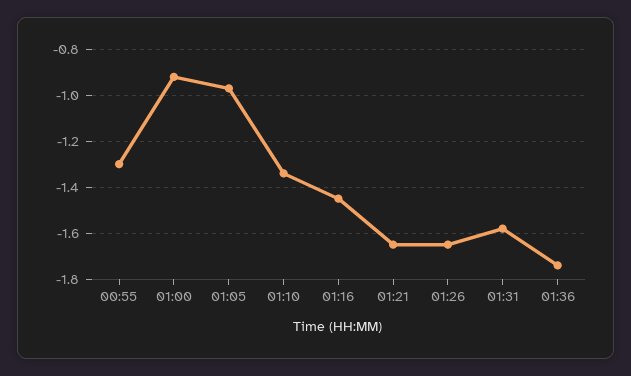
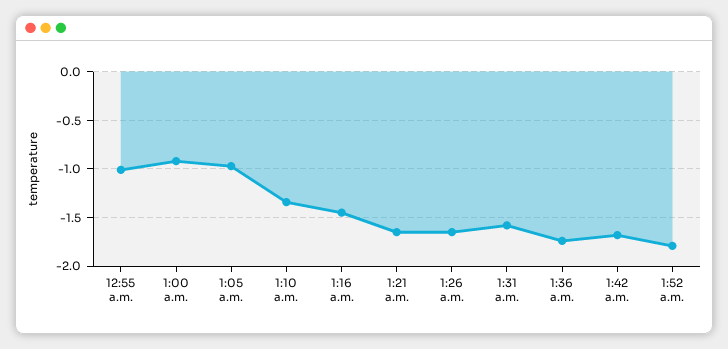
00:55: -1.3 -> -1
1:42 a.m.: none -> -1.7
1:52 a.m.: none -> -1.8

